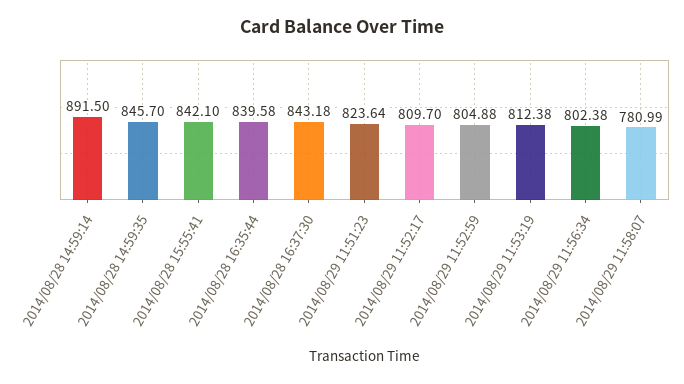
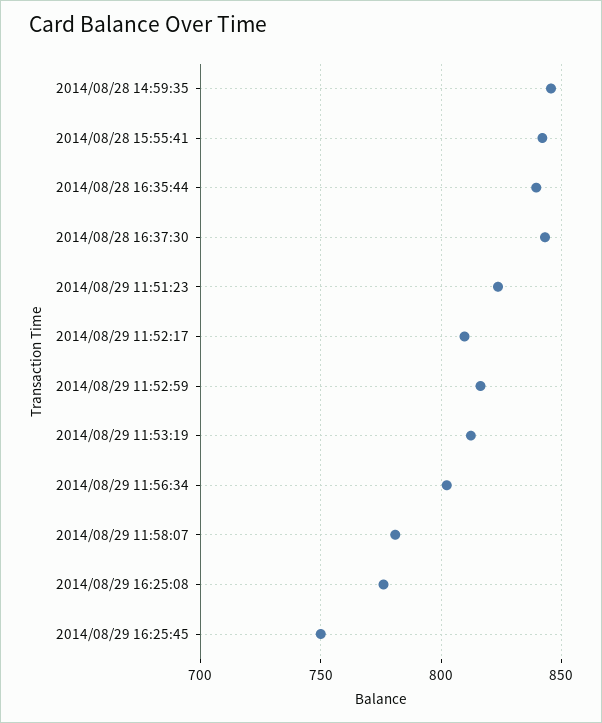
2014/08/28 14:59:14: 891.5 -> none
2014/08/29 11:52:59: 804.88 -> 815
2014/08/29 16:25:08: none -> 775
2014/08/29 16:25:45: none -> 750

